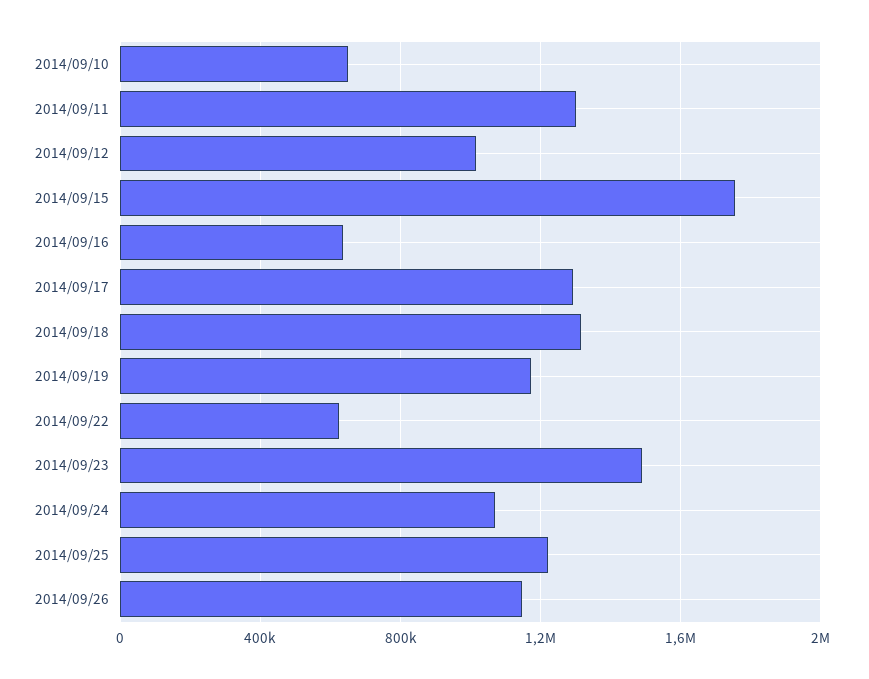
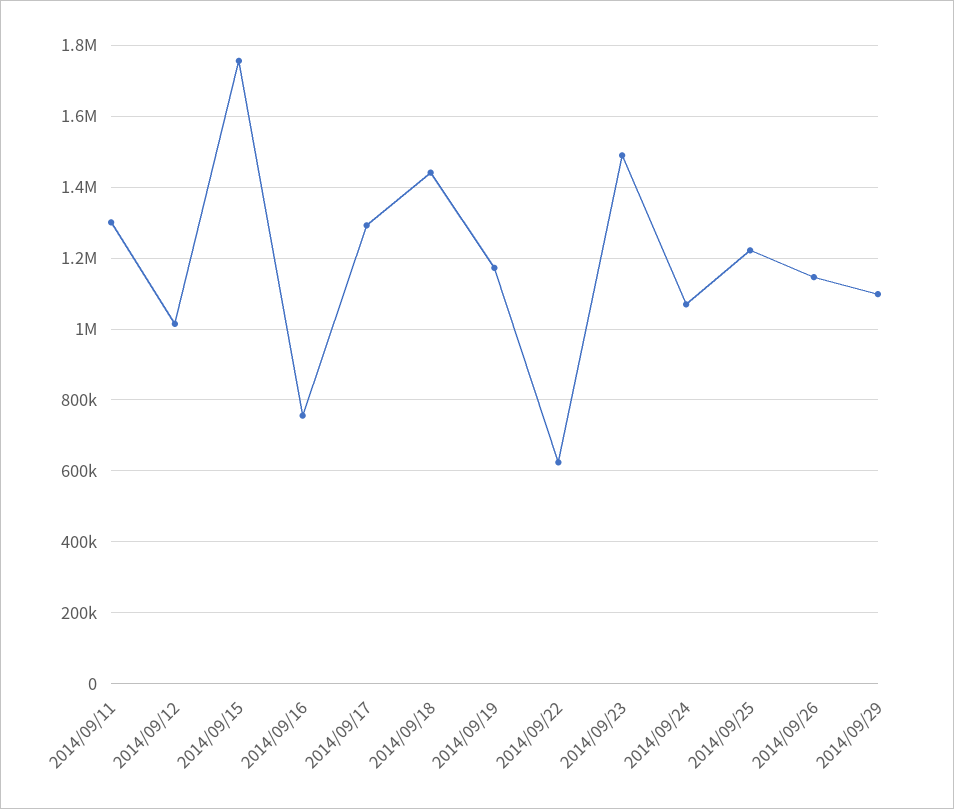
2014/09/10: 650000 -> none
2014/09/16: 650000 -> 760000
2014/09/18: 1300000 -> 1440000
2014/09/29: none -> 1100000

